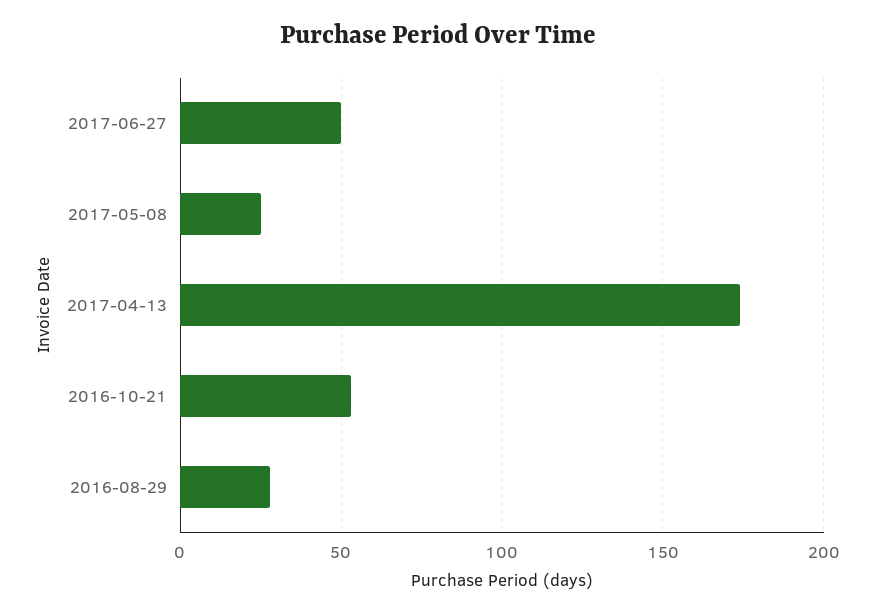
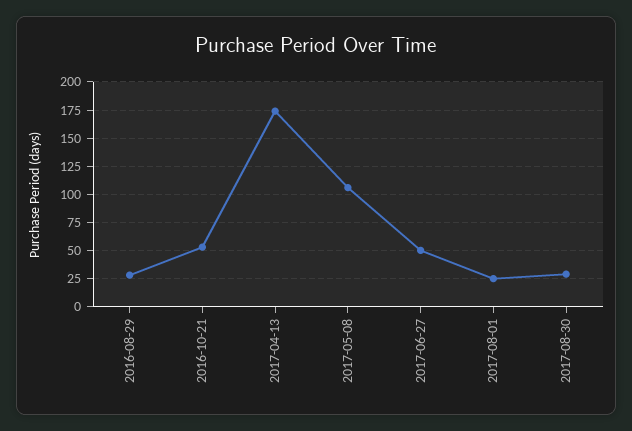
2017-05-08: 25 -> 100
2017-08-01: none -> 25
2017-08-30: none -> 25

